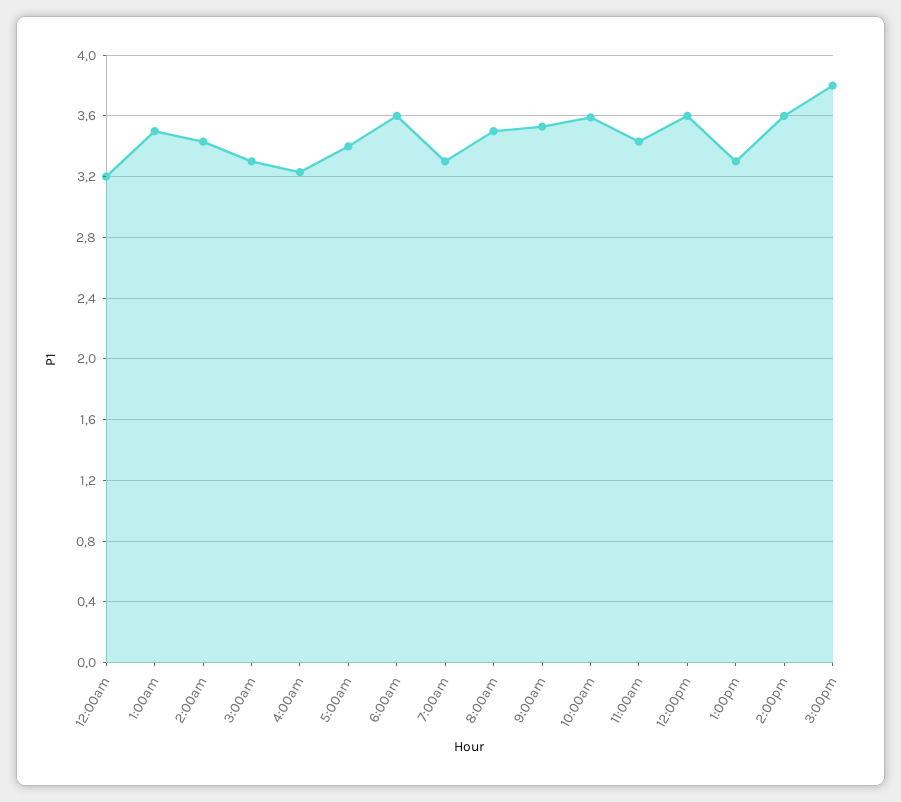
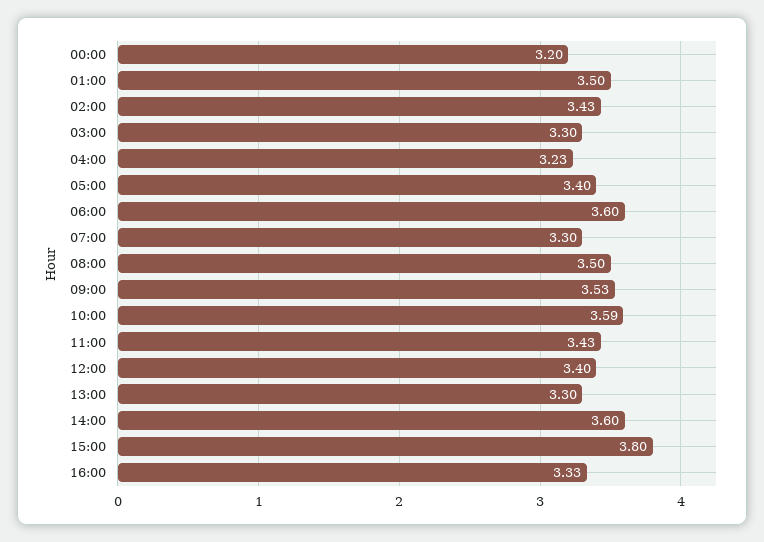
12:00pm: 3.6 -> 3.4
16:00: none -> 3.33

